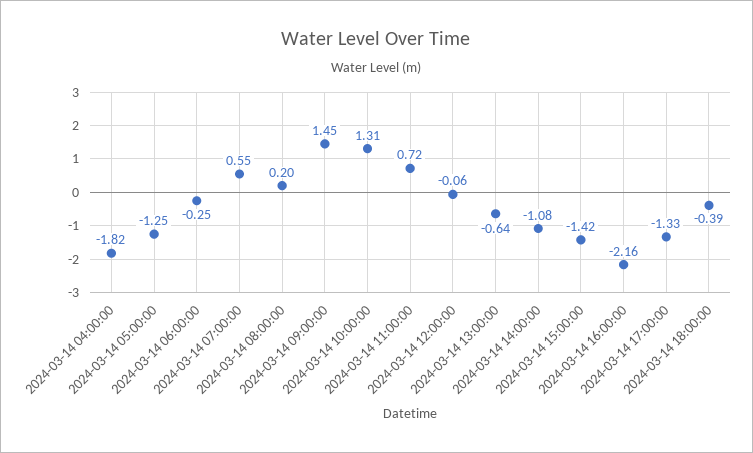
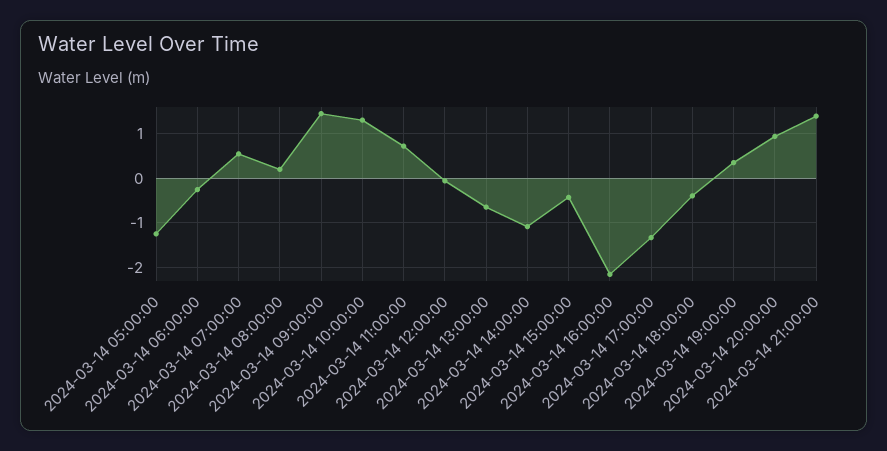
2024-03-14 04:00:00: -1.82 -> none
2024-03-14 15:00:00: -1.42 -> -0.4
2024-03-14 19:00:00: none -> 0.4
2024-03-14 20:00:00: none -> 1
2024-03-14 21:00:00: none -> 1.4

